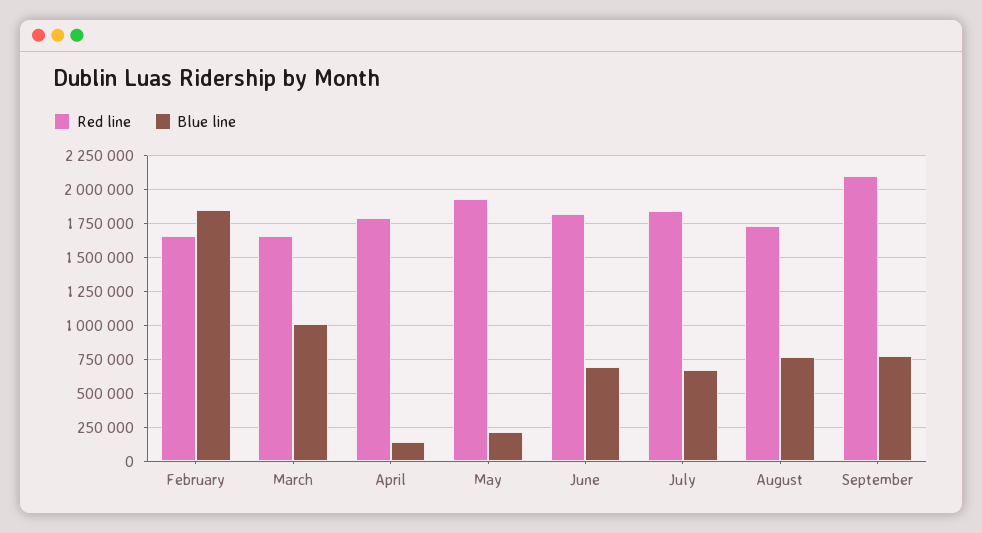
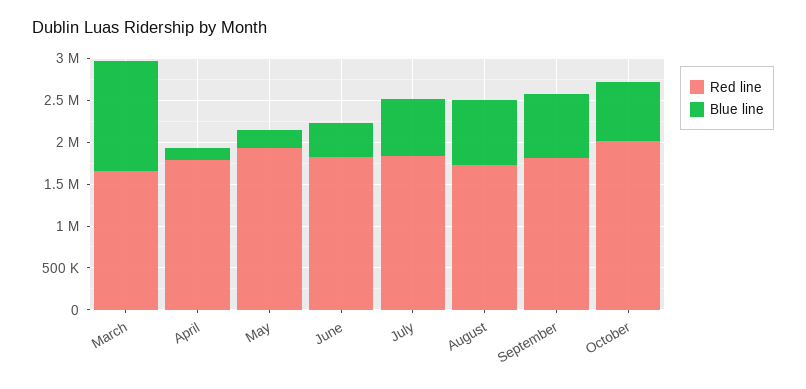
Red line, February: 1650000 -> none
Blue line, February: 1850000 -> none
Blue line, March: 1000000 -> 1300000
Blue line, June: 700000 -> 400000
Red line, September: 2100000 -> 1800000
Red line, October: none -> 2000000
Blue line, October: none -> 700000

